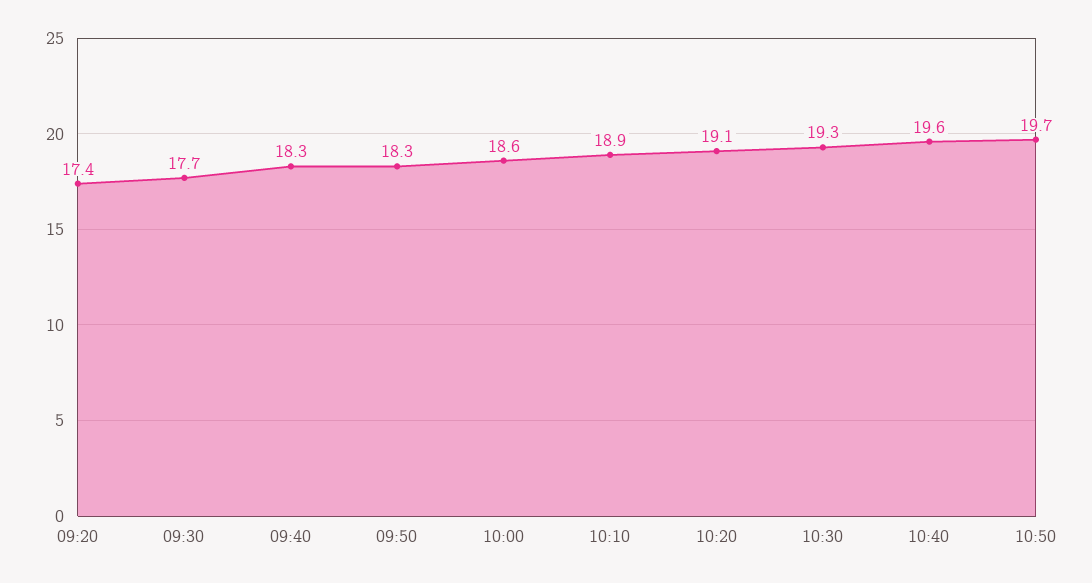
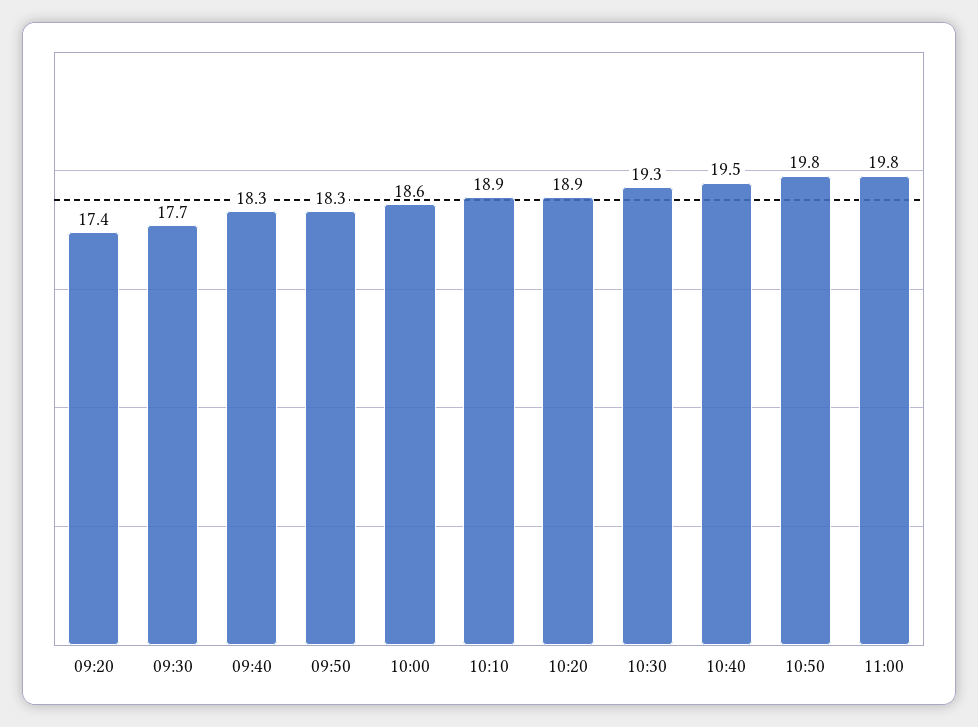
10:20: 19.1 -> 18.9
10:40: 19.6 -> 19.5
10:50: 19.7 -> 19.8
11:00: none -> 19.8

